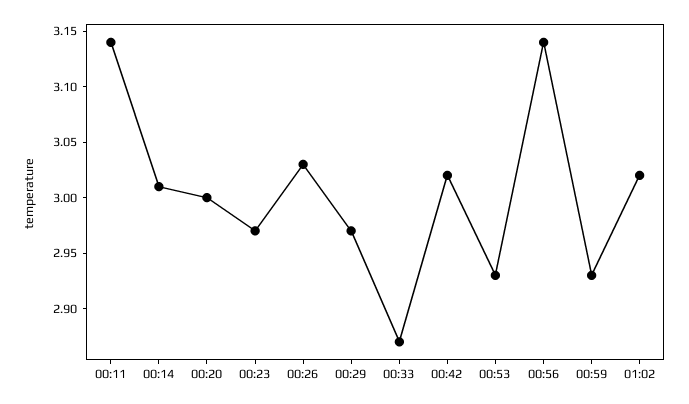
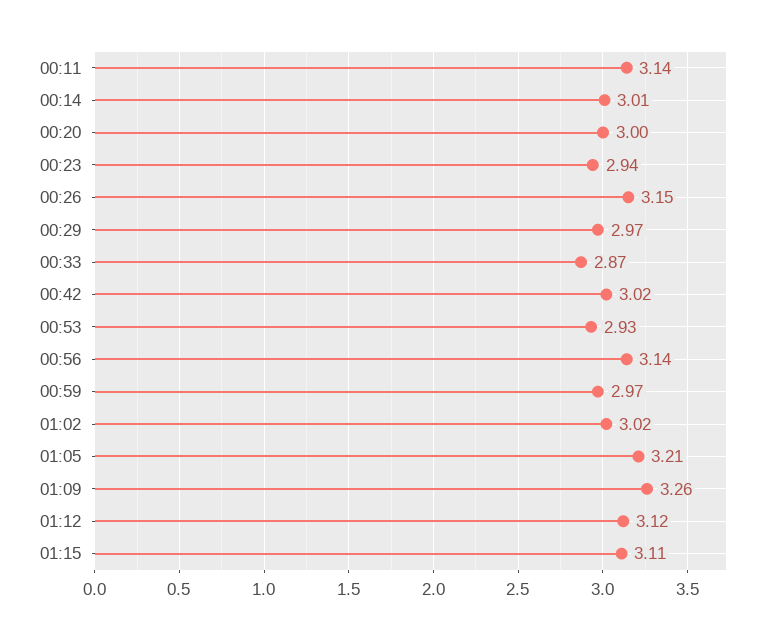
00:23: 2.97 -> 2.94
00:26: 3.03 -> 3.15
00:59: 2.93 -> 2.97
01:05: none -> 3.21
01:09: none -> 3.26
01:12: none -> 3.12
01:15: none -> 3.11

